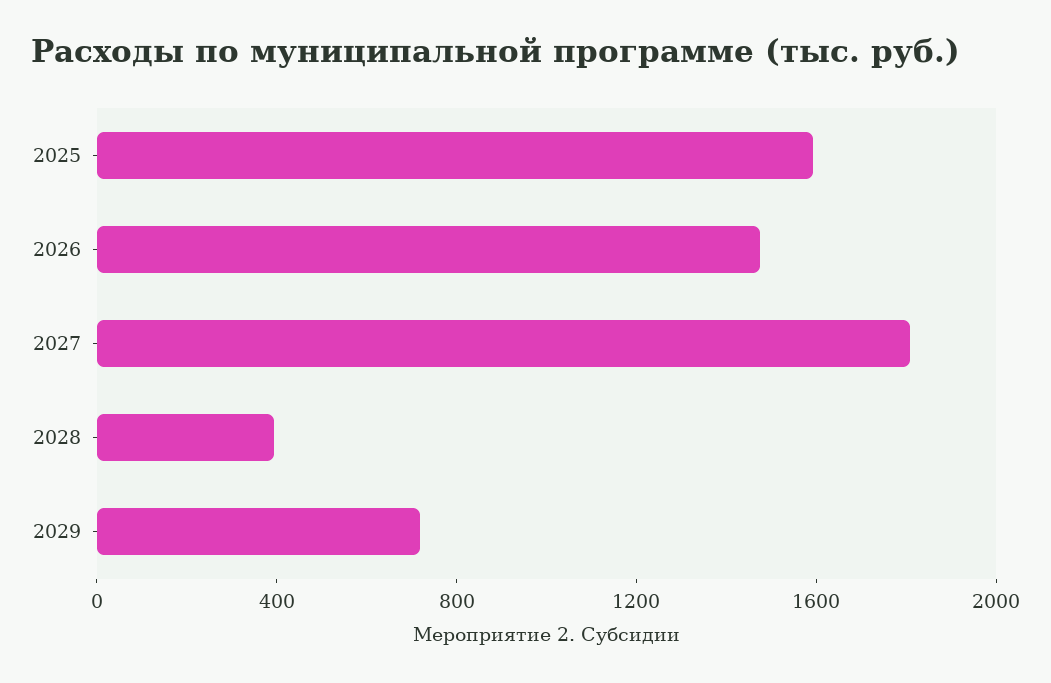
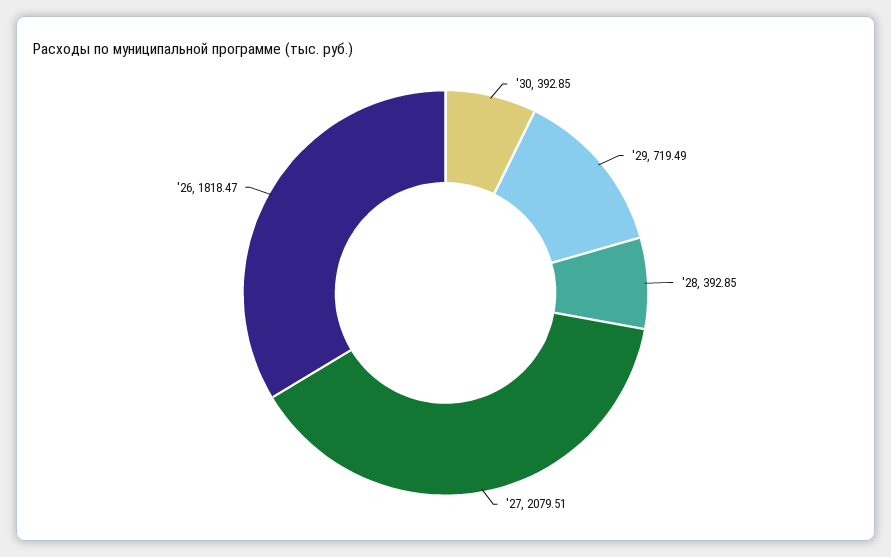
2025: 1600 -> none
2026: 1500 -> 1818.47
2027: 1800 -> 2079.51
'30: none -> 392.85

